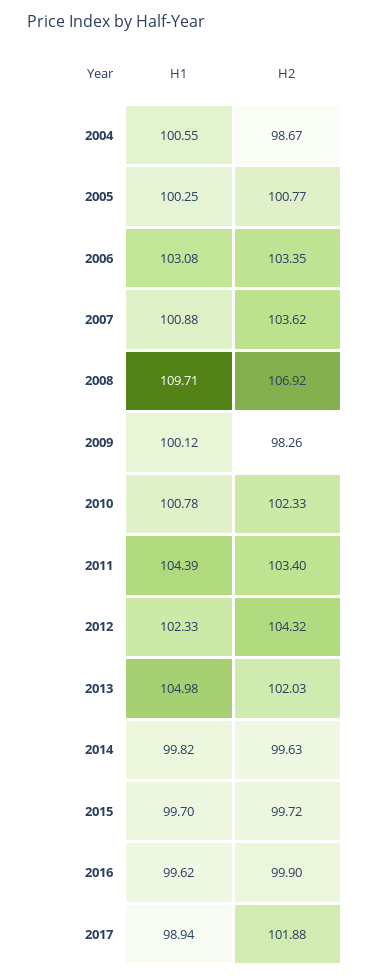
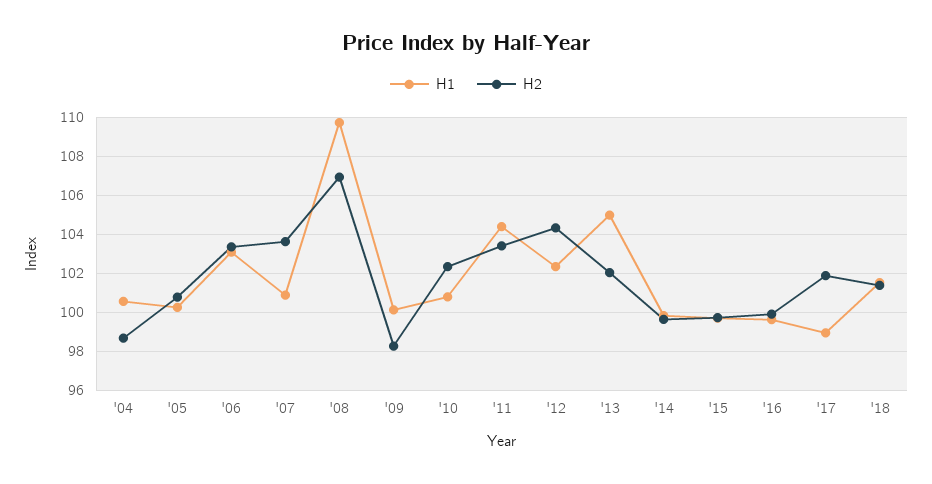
H1, '18: none -> 101.5
H2, '18: none -> 101.5

